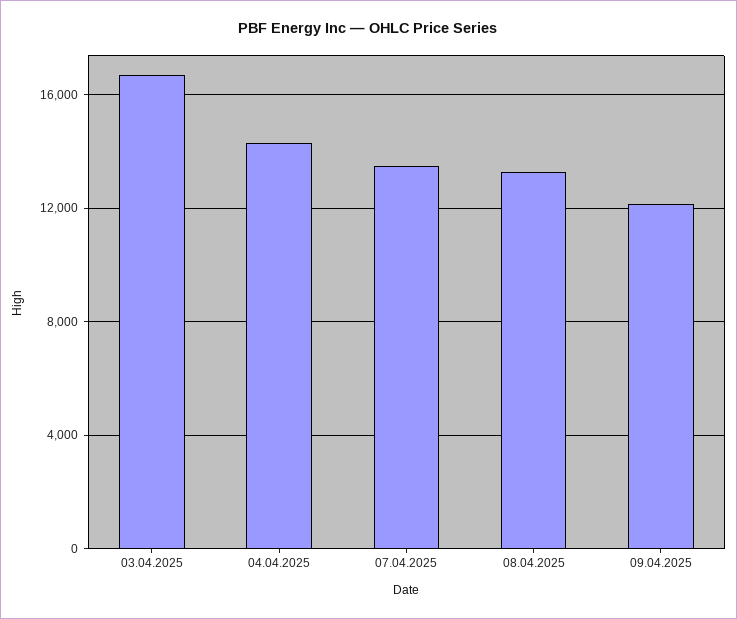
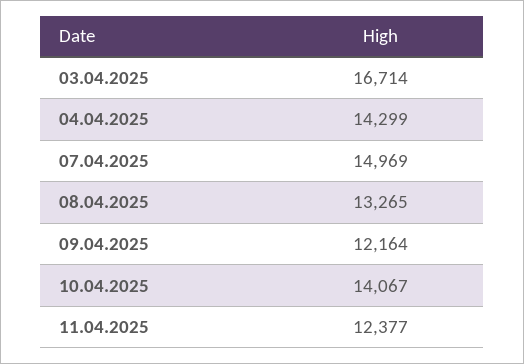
07.04.2025: 13500 -> 14969
10.04.2025: none -> 14067
11.04.2025: none -> 12377

